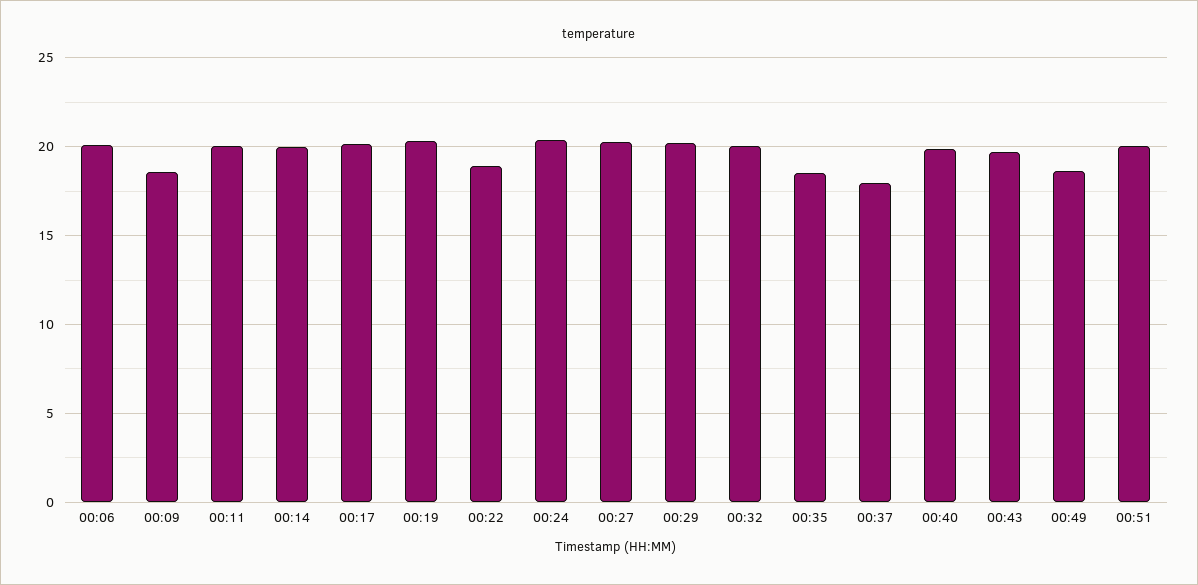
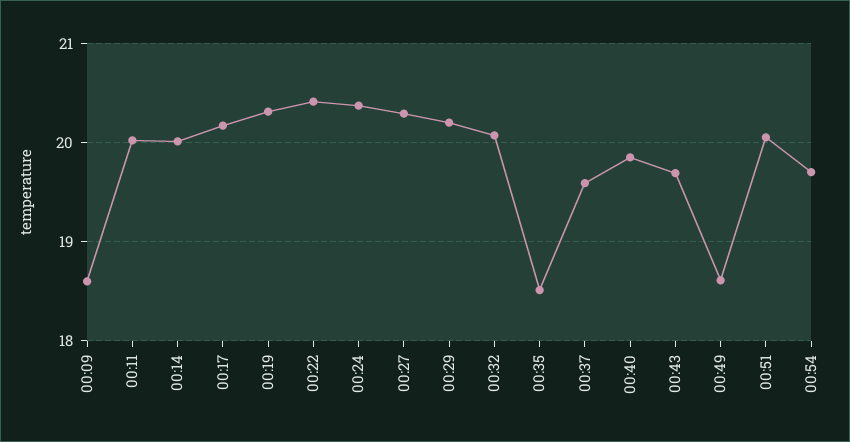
00:06: 20 -> none
00:22: 19 -> 20.4
00:37: 18 -> 19.6
00:54: none -> 19.7

